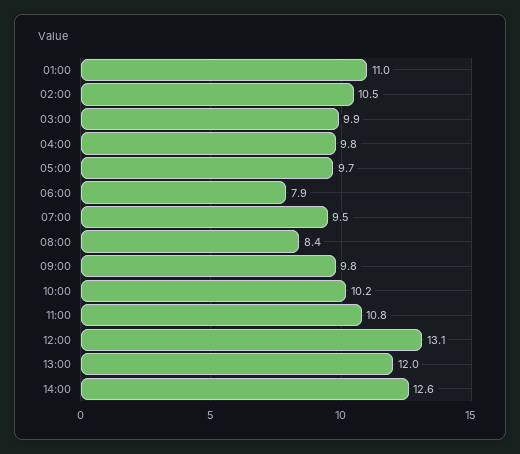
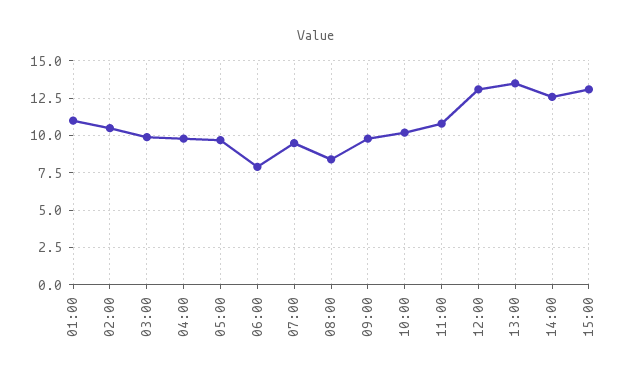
13:00: 12 -> 13.5
15:00: none -> 13

